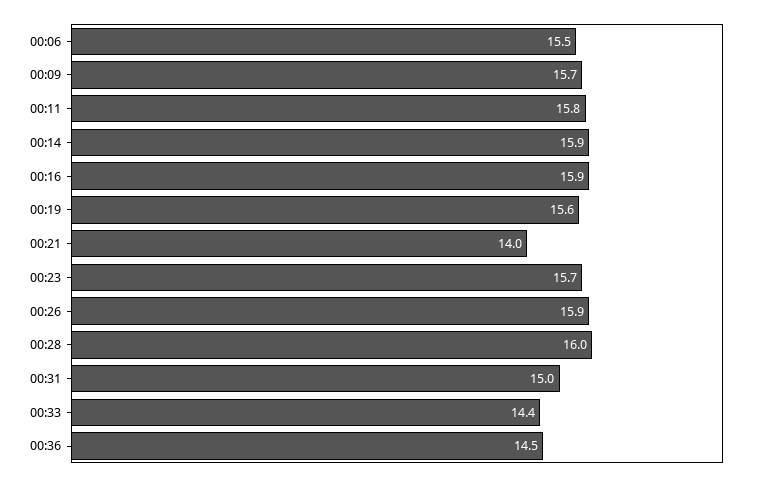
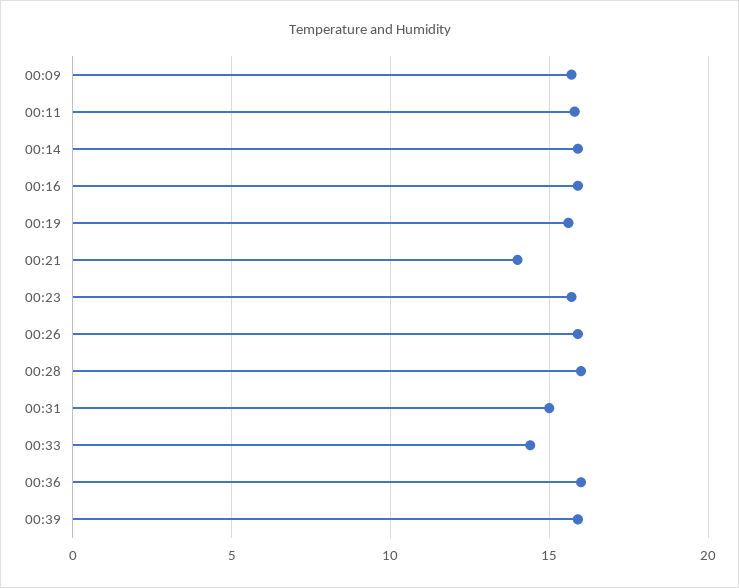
00:06: 15.5 -> none
00:36: 14.5 -> 16
00:39: none -> 16

